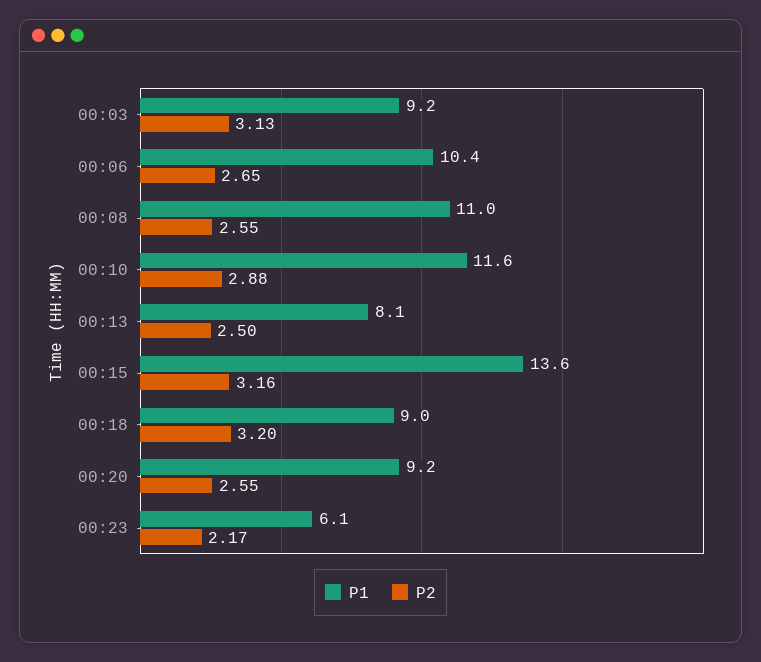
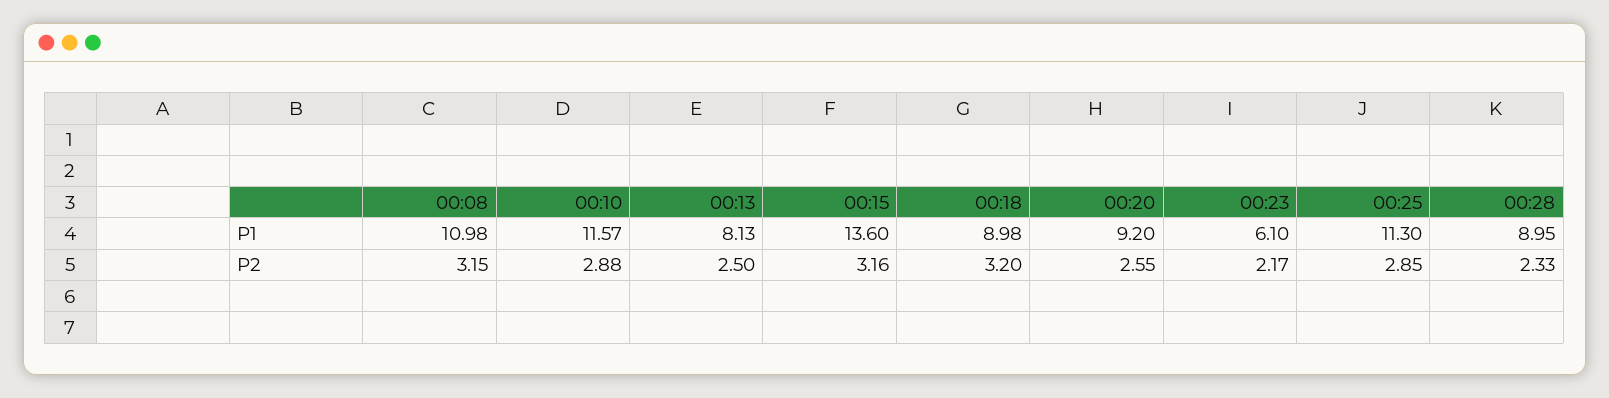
P1, 00:03: 9.2 -> none
P2, 00:03: 3.13 -> none
P1, 00:06: 10.4 -> none
P2, 00:06: 2.65 -> none
P2, 00:08: 2.55 -> 3.15
P1, 00:25: none -> 11.3
P1, 00:28: none -> 8.95
P2, 00:25: none -> 2.85
P2, 00:28: none -> 2.33

